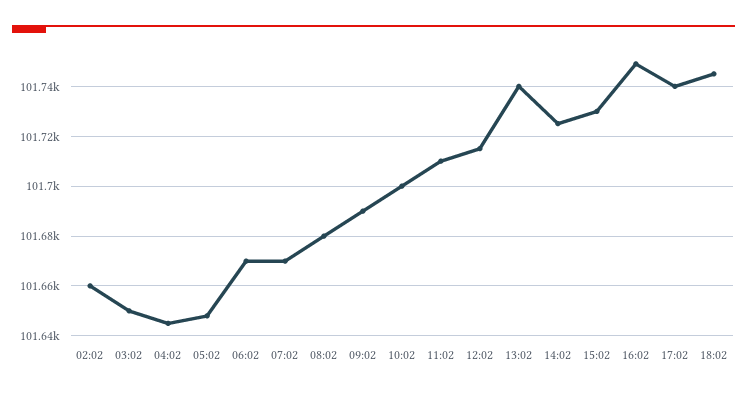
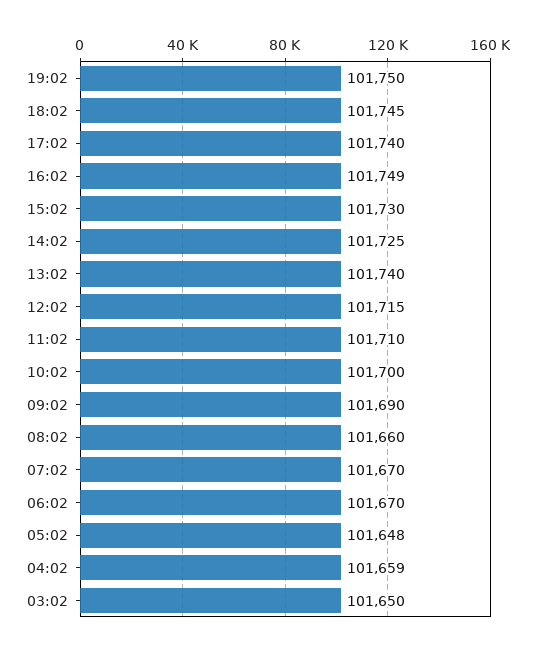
02:02: 101660 -> none
04:02: 101645 -> 101659
08:02: 101680 -> 101660
19:02: none -> 101750

